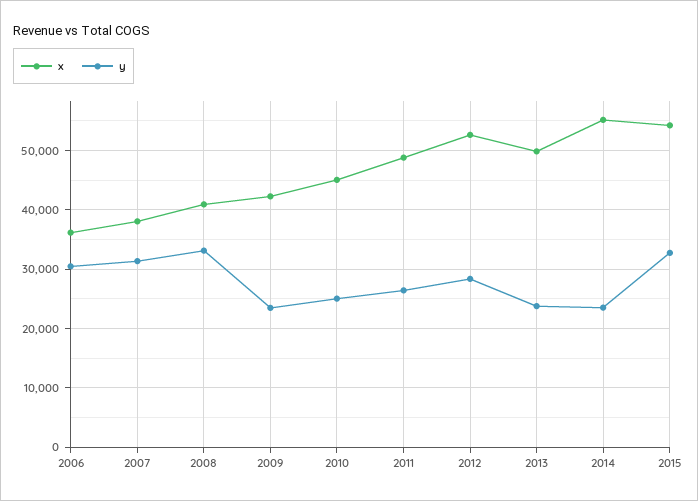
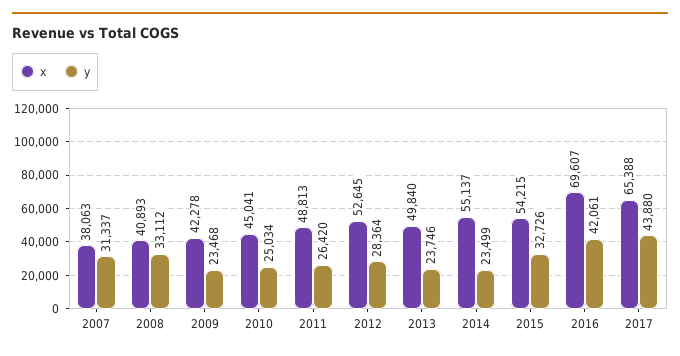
x, 2006: 36000 -> none
y, 2006: 30000 -> none
x, 2016: none -> 69607
y, 2016: none -> 42061
x, 2017: none -> 65388
y, 2017: none -> 43880

